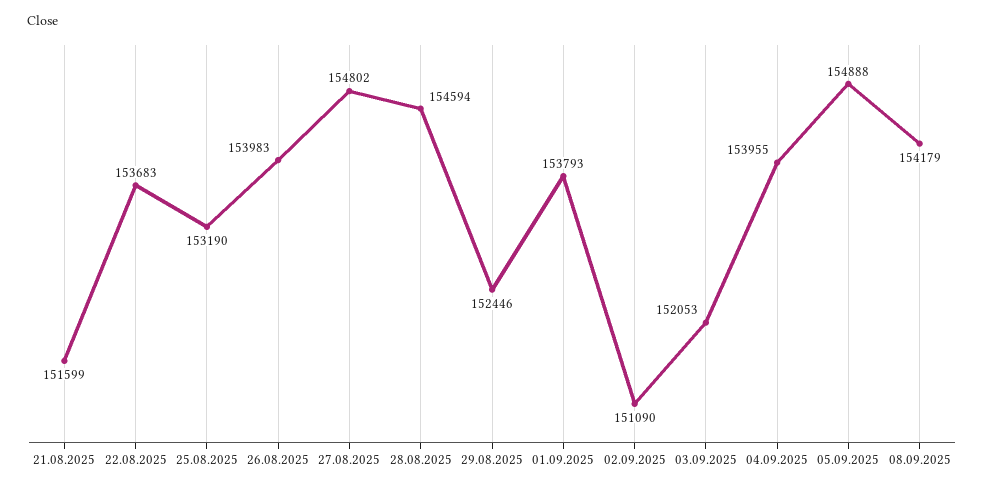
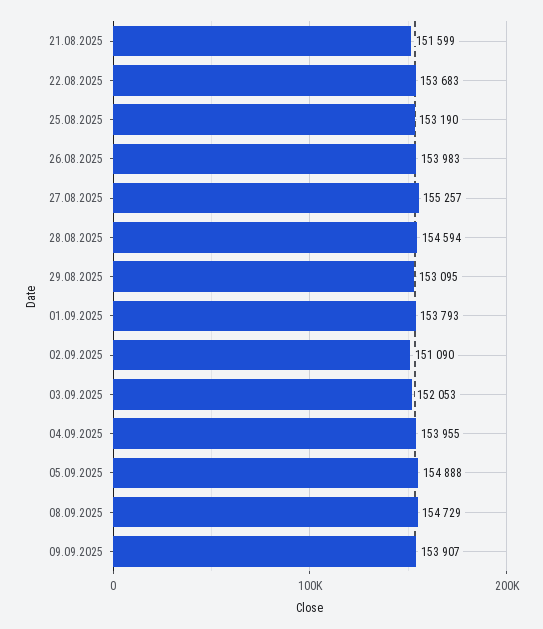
27.08.2025: 154802 -> 155257
29.08.2025: 152446 -> 153095
08.09.2025: 154179 -> 154729
09.09.2025: none -> 153907

